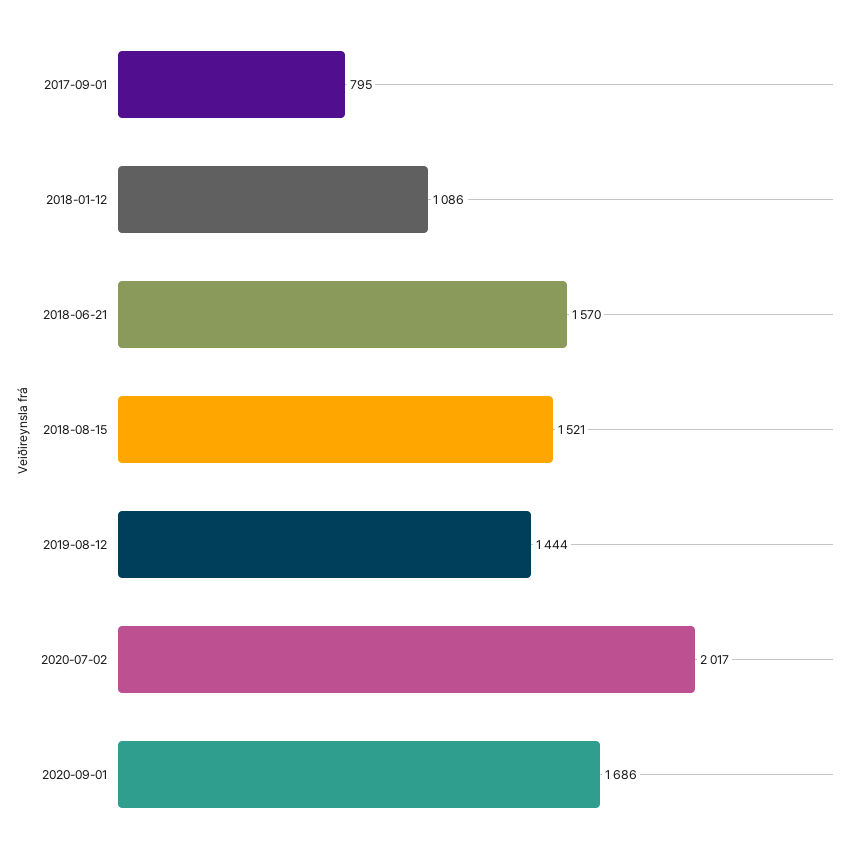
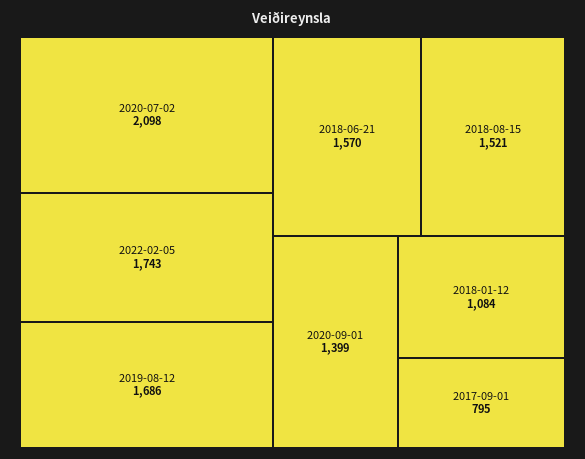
2018-01-12: 1086 -> 1084
2019-08-12: 1444 -> 1686
2020-07-02: 2017 -> 2098
2020-09-01: 1686 -> 1399
2022-02-05: none -> 1743

